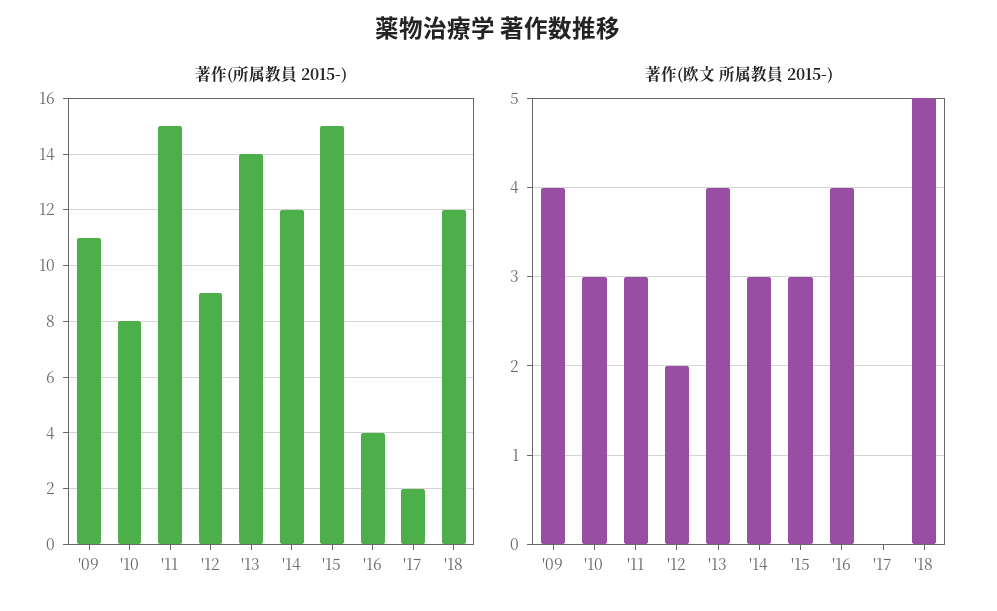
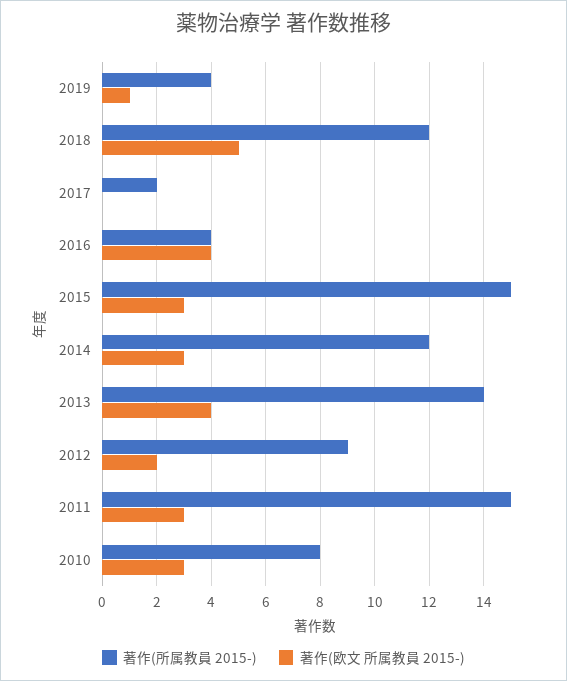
著作(所属教員 2015-), '09: 11 -> none
著作(欧文 所属教員 2015-), '09: 4 -> none
著作(所属教員 2015-), 2019: none -> 4
著作(欧文 所属教員 2015-), 2019: none -> 1

